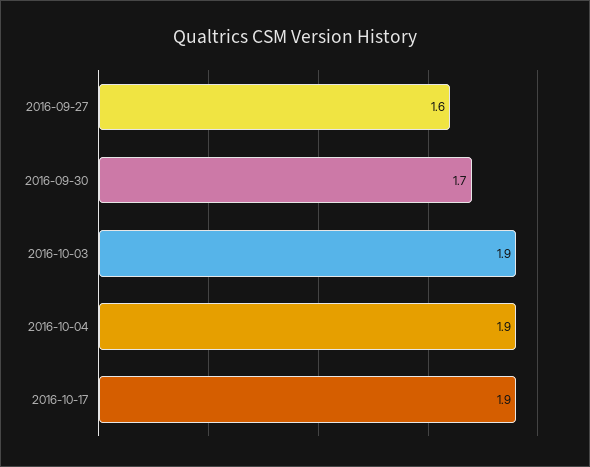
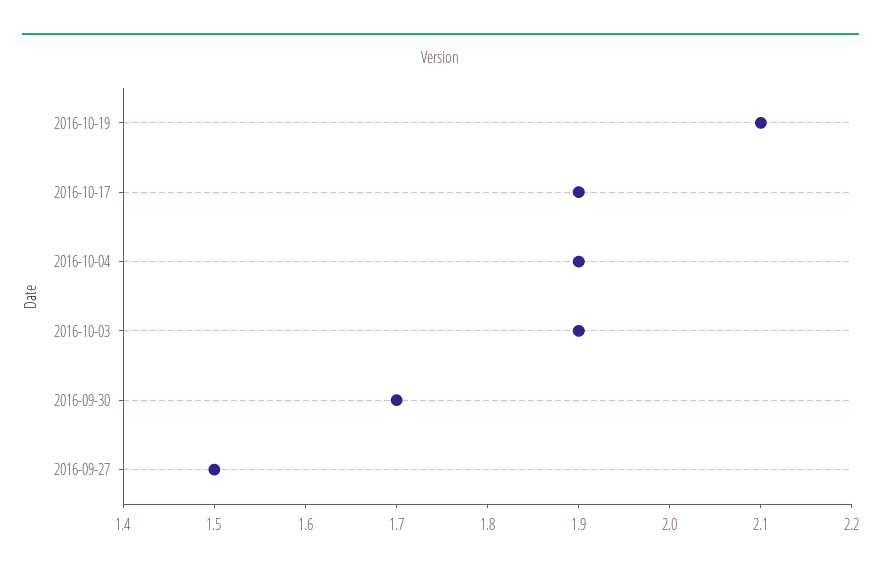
2016-09-27: 1.6 -> 1.5
2016-10-19: none -> 2.1

